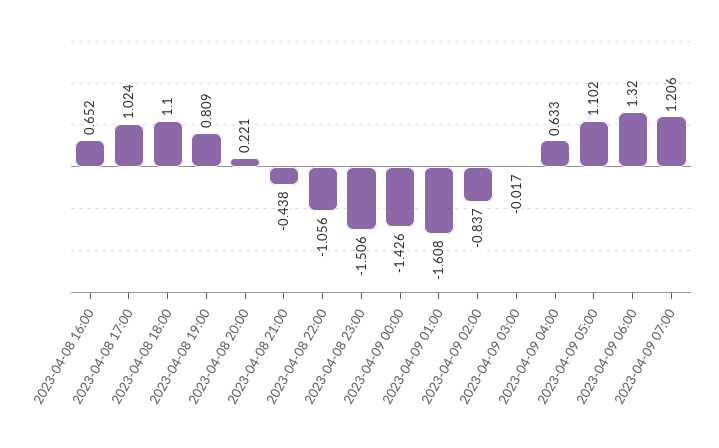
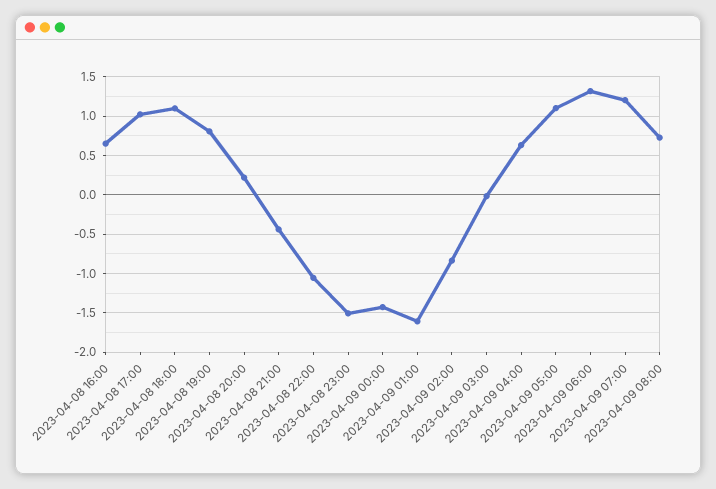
2023-04-09 08:00: none -> 0.7

